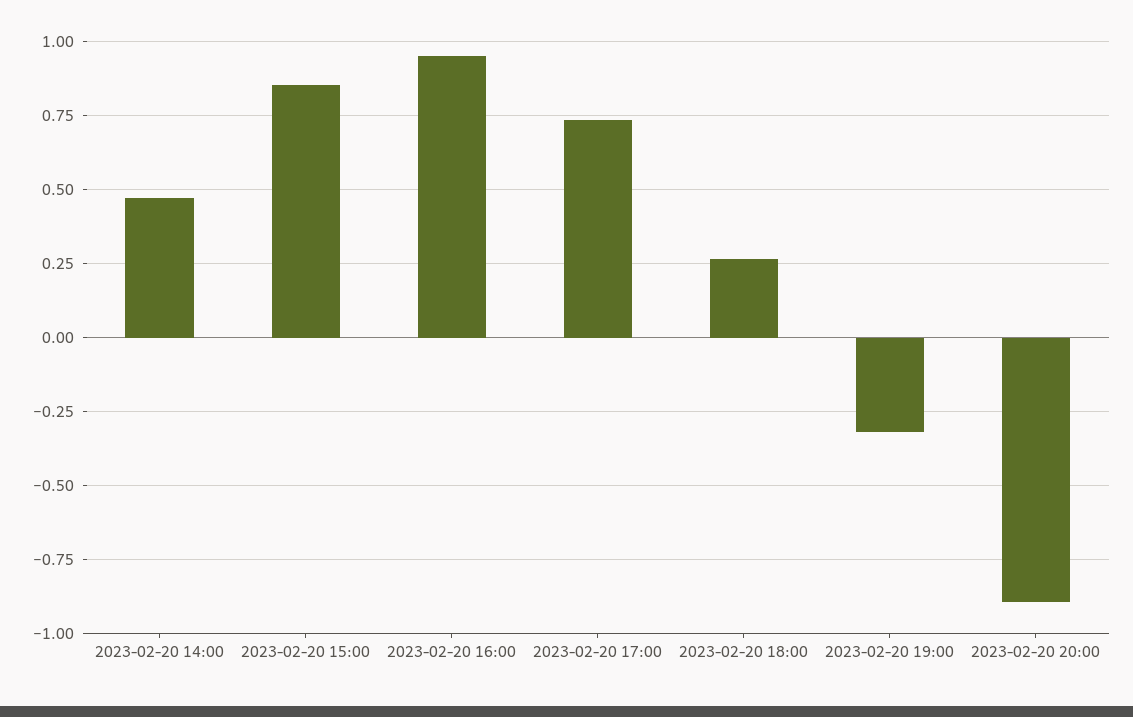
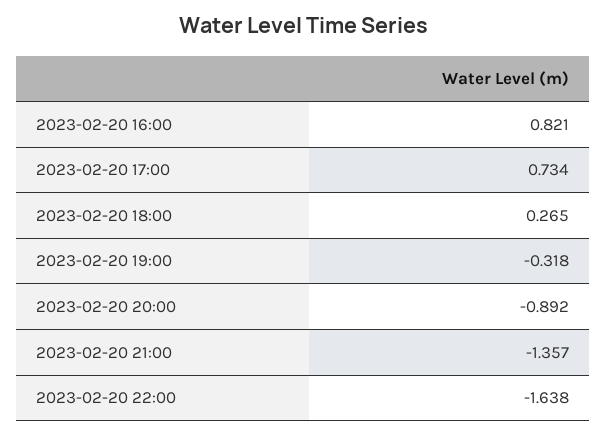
2023-02-20 14:00: 0.475 -> none
2023-02-20 15:00: 0.85 -> none
2023-02-20 16:00: 0.95 -> 0.821
2023-02-20 21:00: none -> -1.357
2023-02-20 22:00: none -> -1.638

